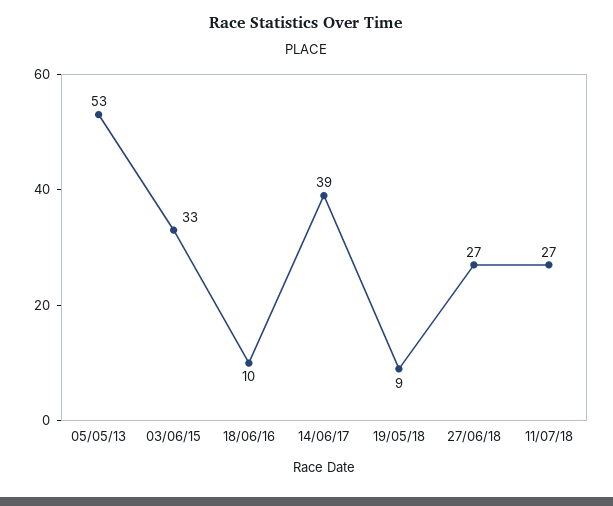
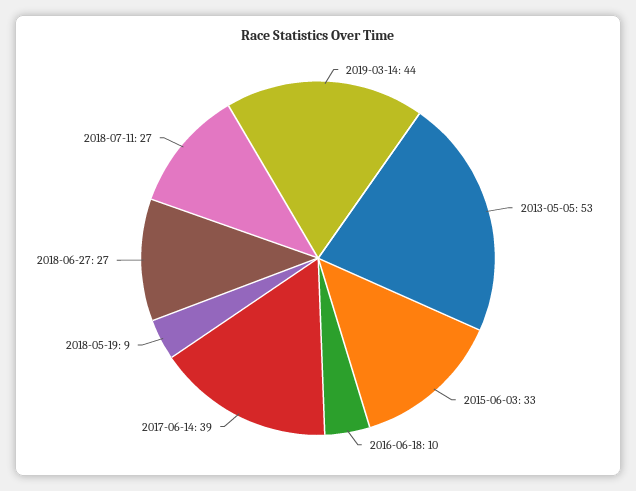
2019-03-14: none -> 44

